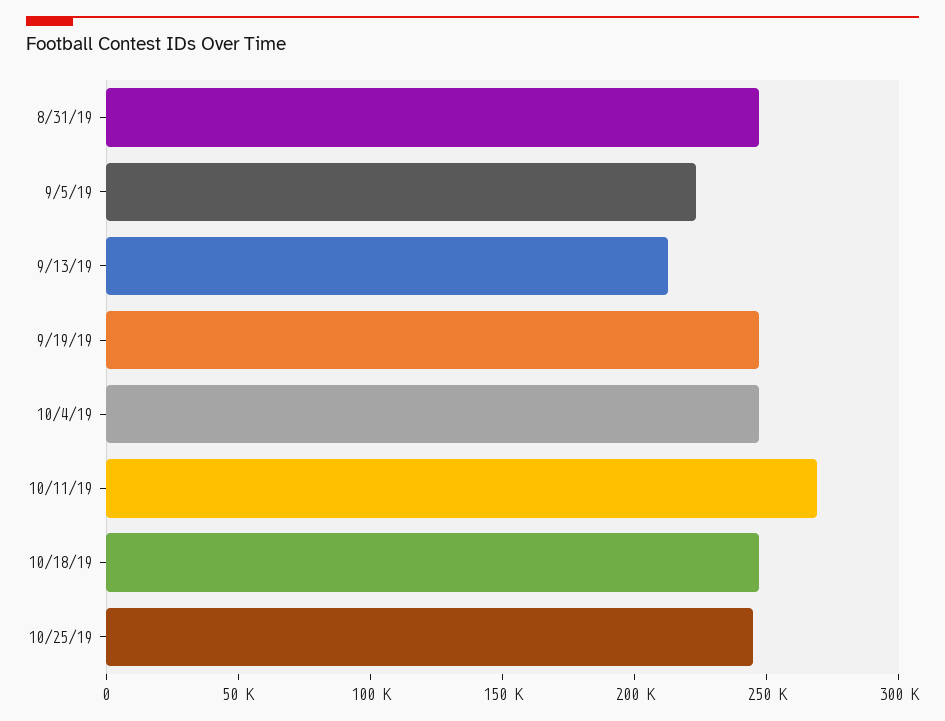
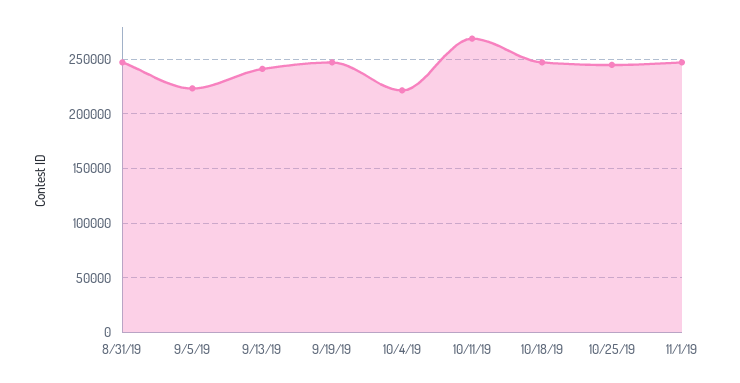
9/13/19: 210000 -> 240000
10/4/19: 250000 -> 220000
11/1/19: none -> 250000

